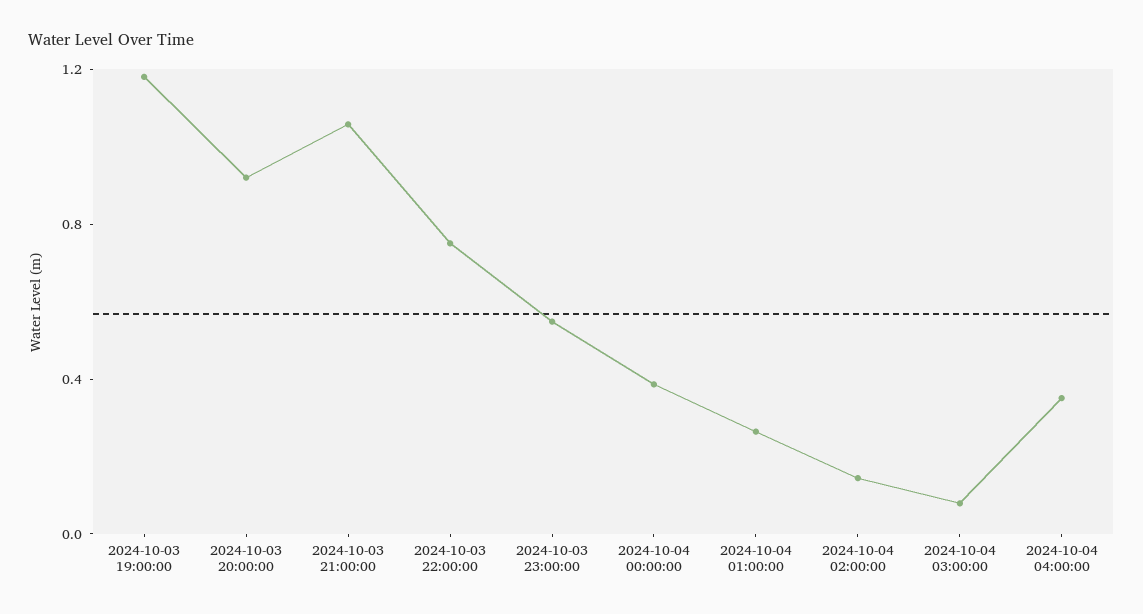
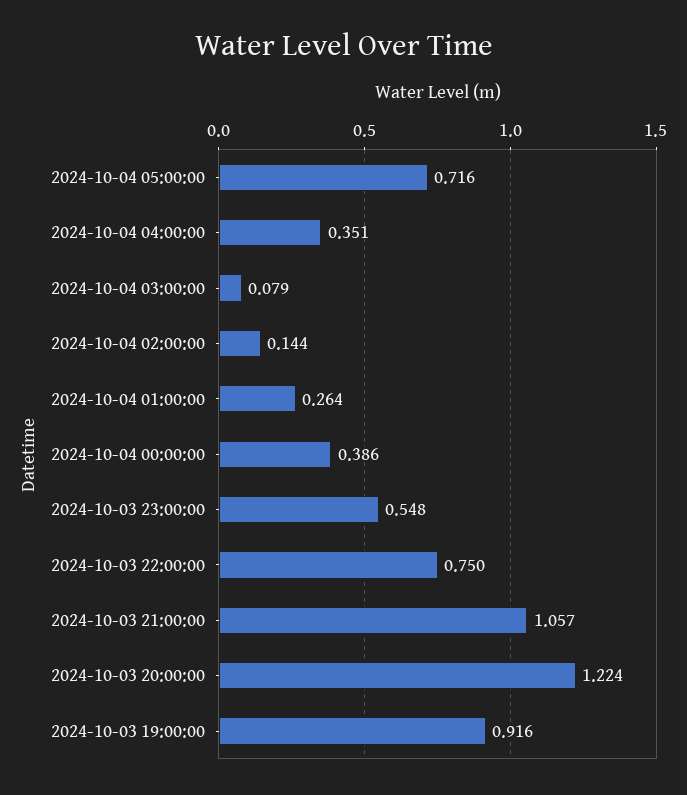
2024-10-03 19:00:00: 1.2 -> 0.916
2024-10-03 20:00:00: 0.9 -> 1.224
2024-10-04 05:00:00: none -> 0.716

